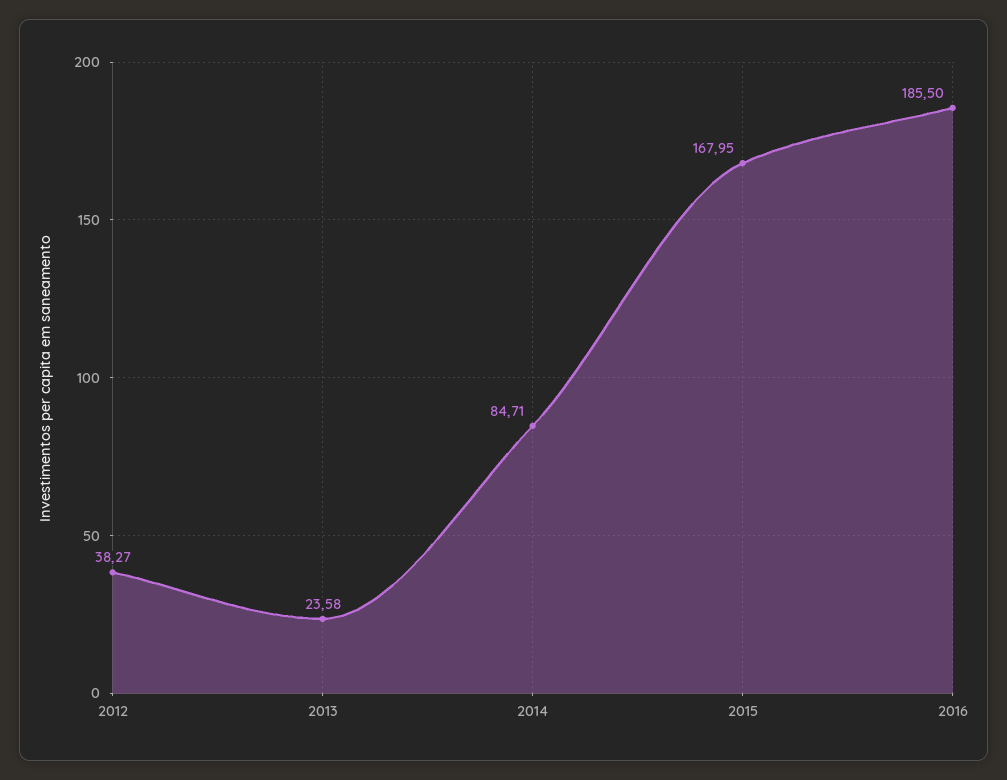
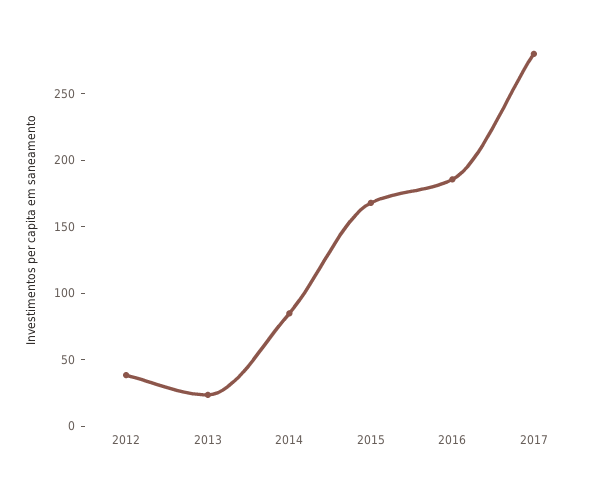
2017: none -> 280

